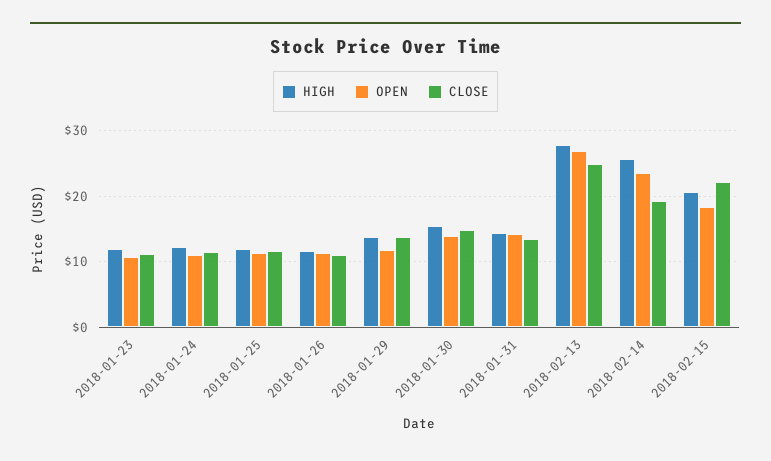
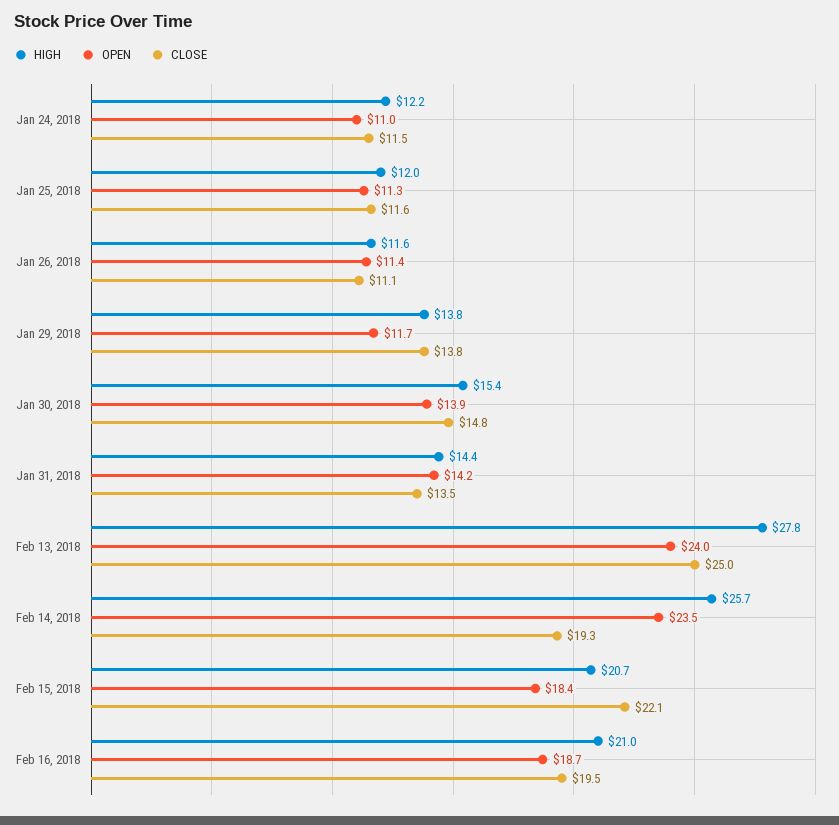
HIGH, 2018-01-23: 12 -> none
OPEN, 2018-01-23: 11 -> none
CLOSE, 2018-01-23: 11 -> none
OPEN, 2018-02-13: 27 -> 24
HIGH, Feb 16, 2018: none -> 21
OPEN, Feb 16, 2018: none -> 18.7
CLOSE, Feb 16, 2018: none -> 19.5

